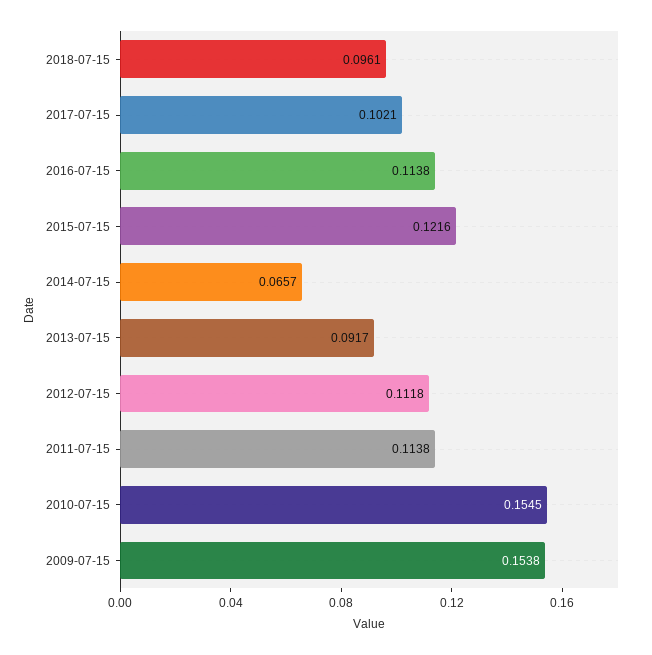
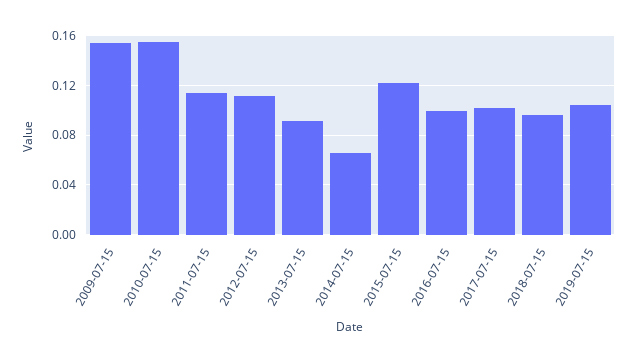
2016-07-15: 0.1138 -> 0.1
2019-07-15: none -> 0.105

